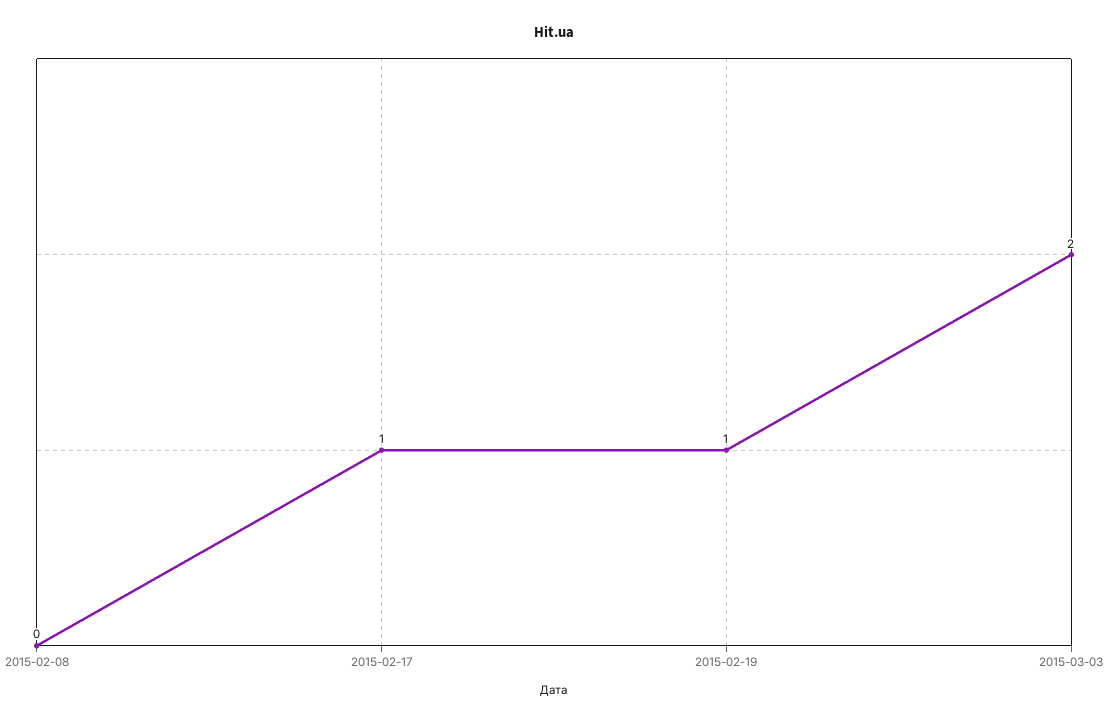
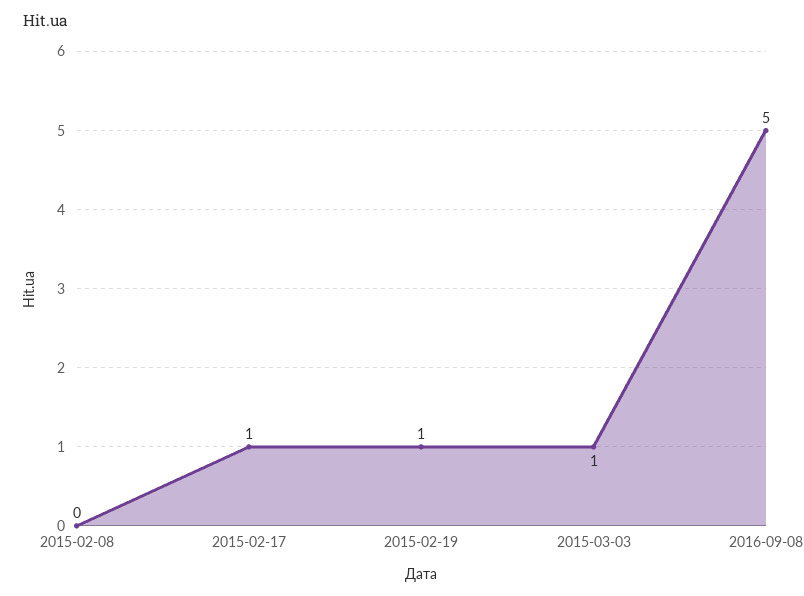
2015-03-03: 2 -> 1
2016-09-08: none -> 5

